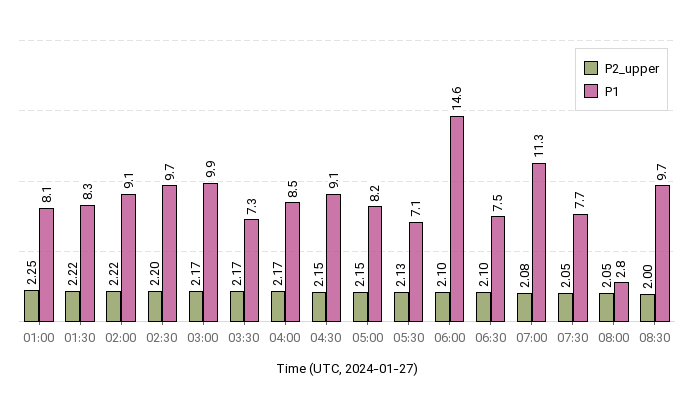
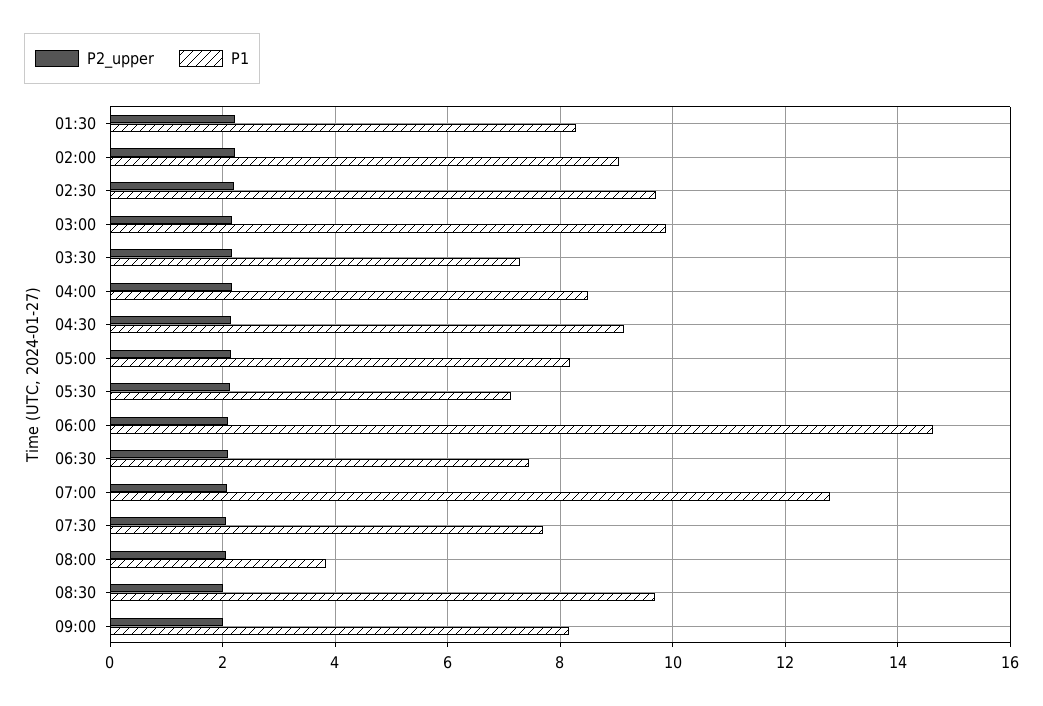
P2_upper, 01:00: 2.25 -> none
P1, 01:00: 8.1 -> none
P1, 07:00: 11.3 -> 12.8
P1, 08:00: 2.8 -> 3.8
P2_upper, 09:00: none -> 2
P1, 09:00: none -> 8.2

